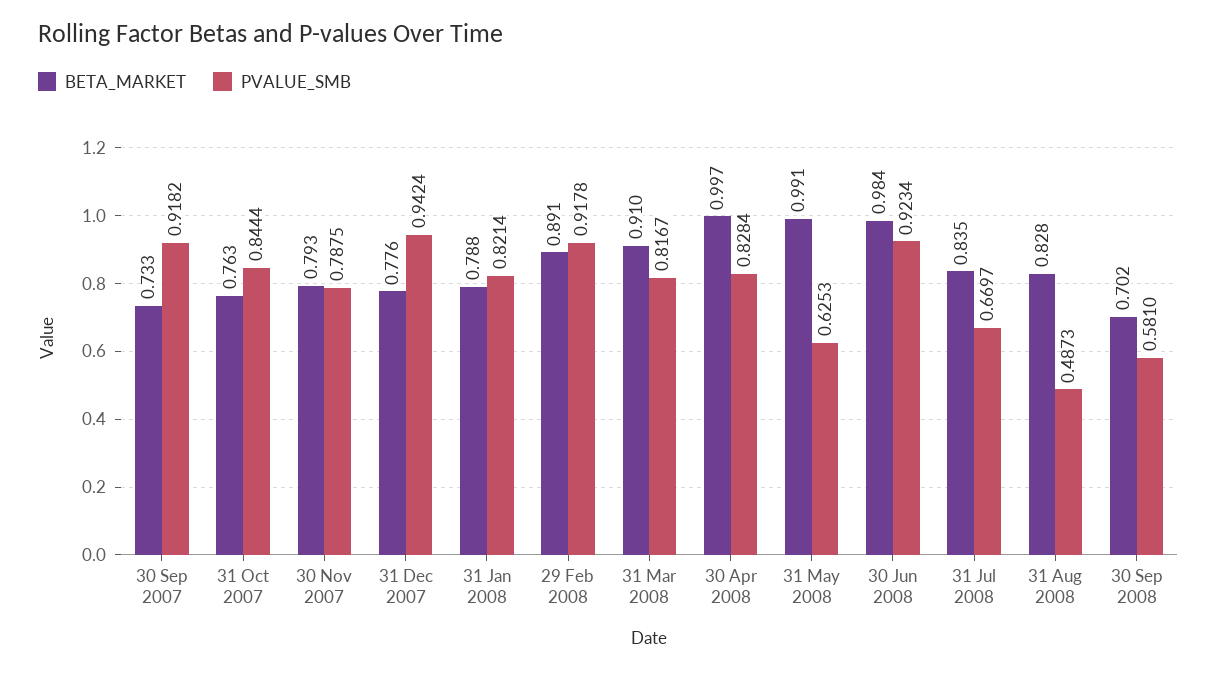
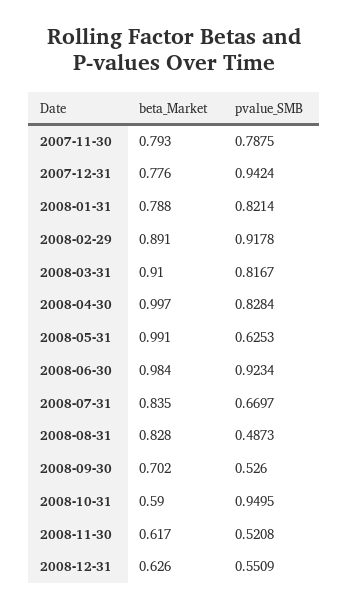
BETA_MARKET, 30 Sep 2007: 0.733 -> none
PVALUE_SMB, 30 Sep 2007: 0.9182 -> none
BETA_MARKET, 31 Oct 2007: 0.763 -> none
PVALUE_SMB, 31 Oct 2007: 0.8444 -> none
PVALUE_SMB, 30 Sep 2008: 0.581 -> 0.526
BETA_MARKET, 2008-10-31: none -> 0.59
PVALUE_SMB, 2008-10-31: none -> 0.9495
BETA_MARKET, 2008-11-30: none -> 0.617
PVALUE_SMB, 2008-11-30: none -> 0.5208
BETA_MARKET, 2008-12-31: none -> 0.626
PVALUE_SMB, 2008-12-31: none -> 0.5509

